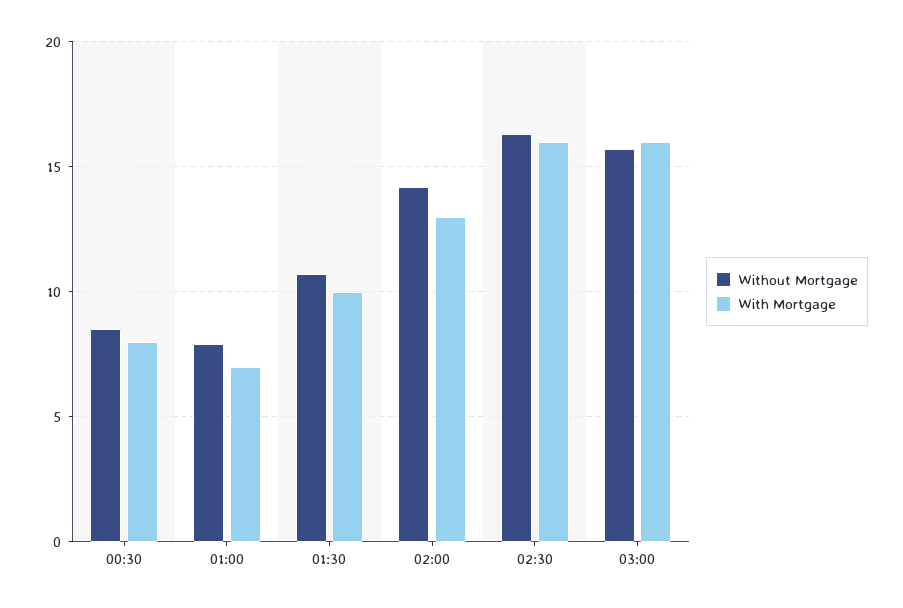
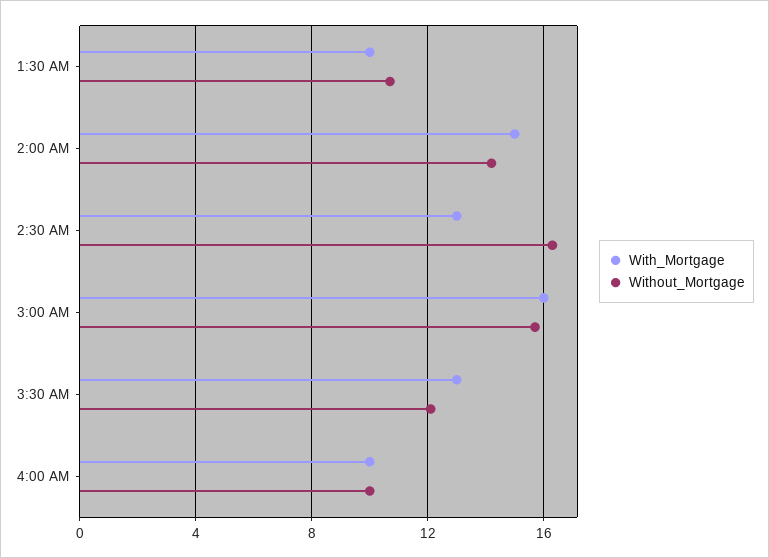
Without Mortgage, 00:30: 8.5 -> none
With Mortgage, 00:30: 8 -> none
Without Mortgage, 01:00: 8 -> none
With Mortgage, 01:00: 7 -> none
With Mortgage, 02:00: 13 -> 15
With Mortgage, 02:30: 16 -> 13
With Mortgage, 3:30 AM: none -> 13
Without Mortgage, 3:30 AM: none -> 12
With Mortgage, 4:00 AM: none -> 10
Without Mortgage, 4:00 AM: none -> 10

